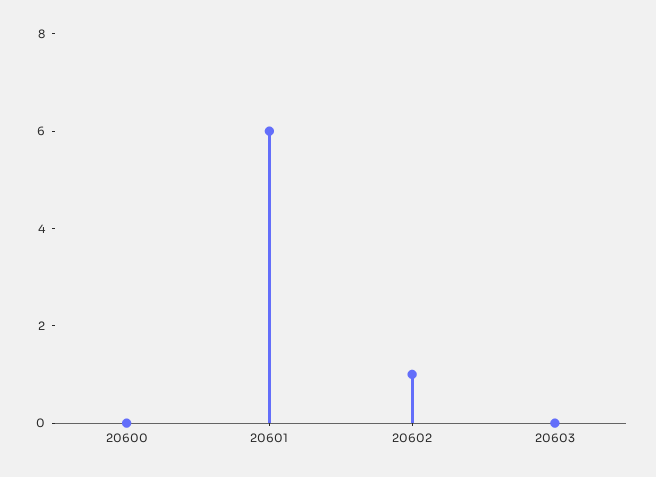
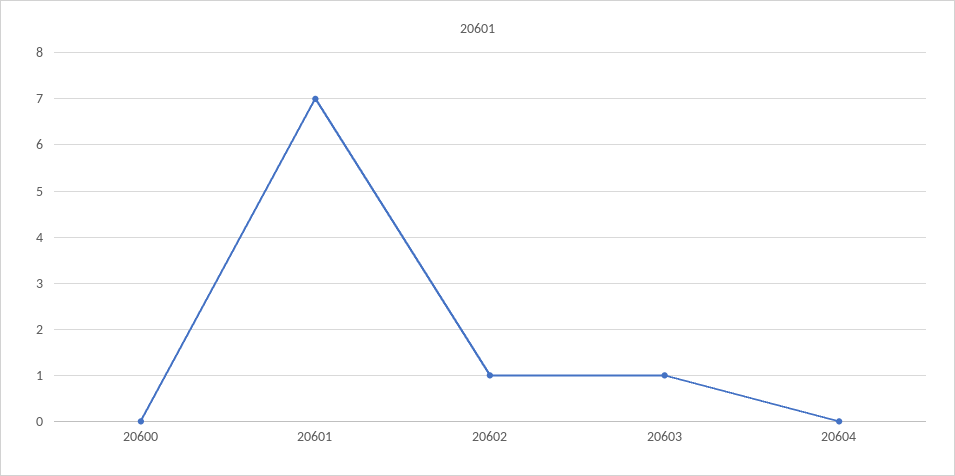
20601: 6 -> 7
20603: 0 -> 1
20604: none -> 0

